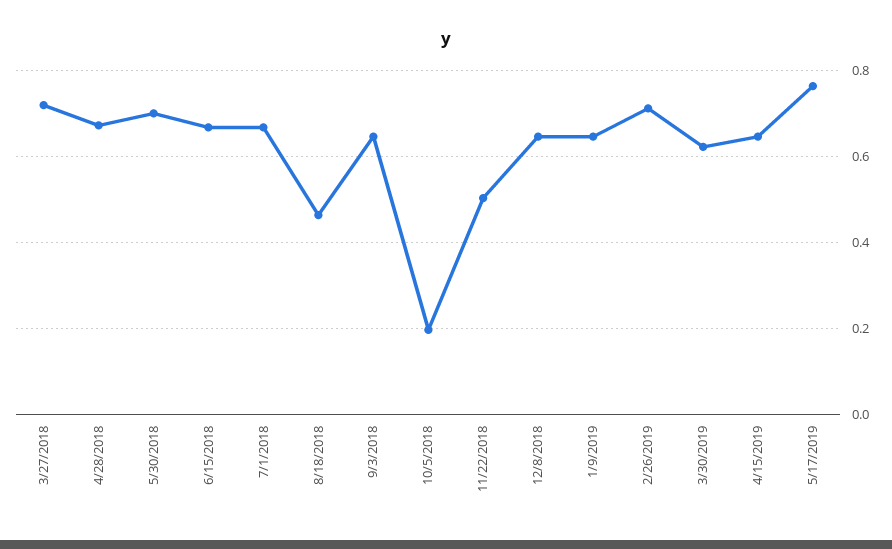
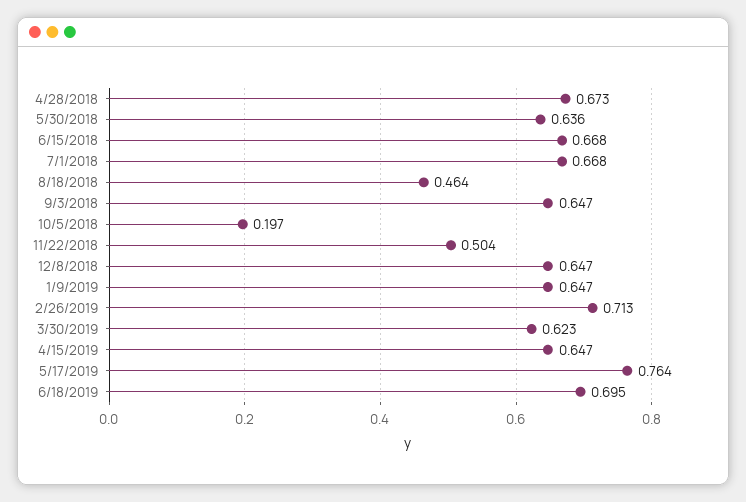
3/27/2018: 0.72 -> none
5/30/2018: 0.7 -> 0.636
6/18/2019: none -> 0.695

